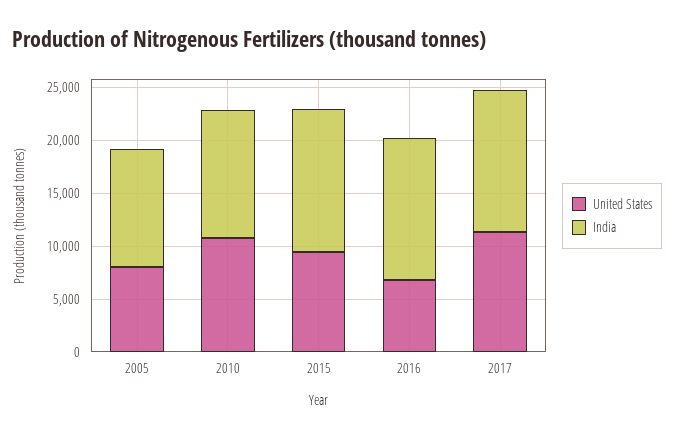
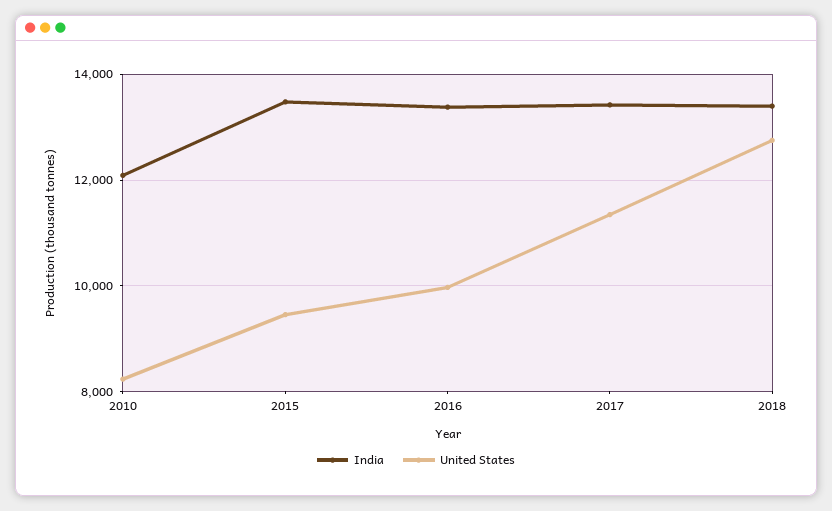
United States, 2005: 8000 -> none
India, 2005: 11000 -> none
United States, 2010: 11000 -> 8200
United States, 2016: 7000 -> 10000
India, 2018: none -> 13400
United States, 2018: none -> 12800

